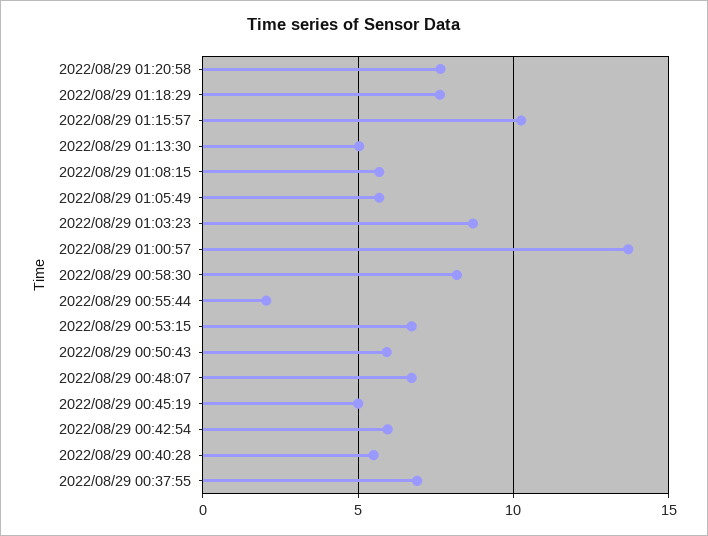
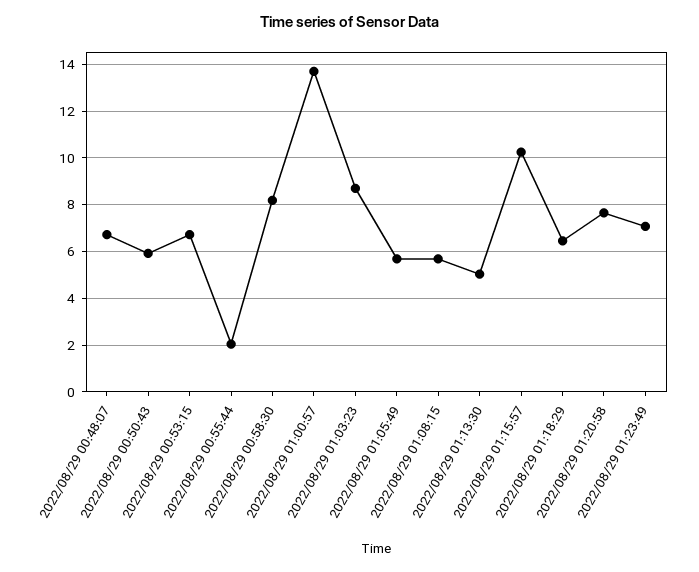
2022/08/29 01:18:29: 7.5 -> 6.5
2022/08/29 00:45:19: 5 -> none
2022/08/29 00:42:54: 6 -> none
2022/08/29 00:40:28: 5.5 -> none
2022/08/29 00:37:55: 7 -> none
2022/08/29 01:23:49: none -> 7

